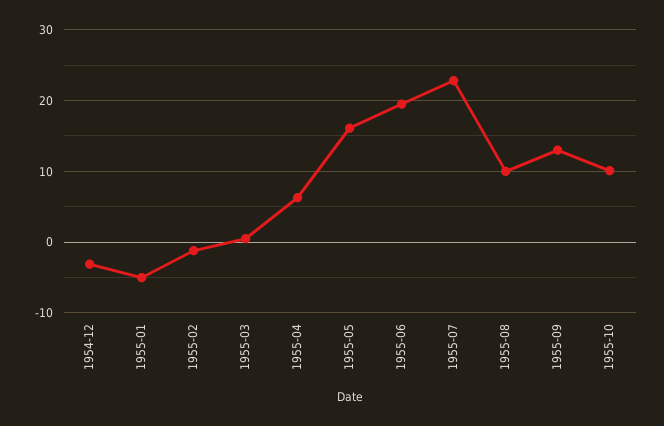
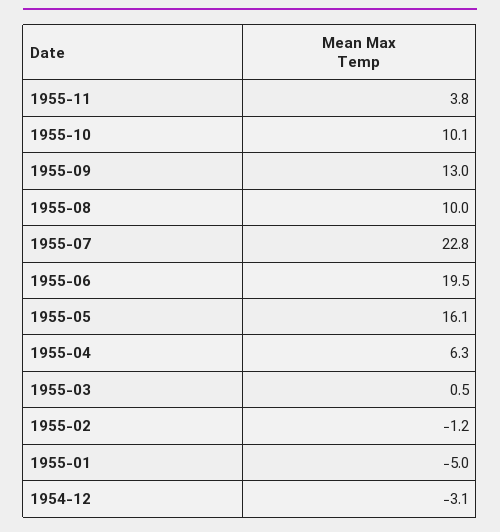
1955-11: none -> 3.8

